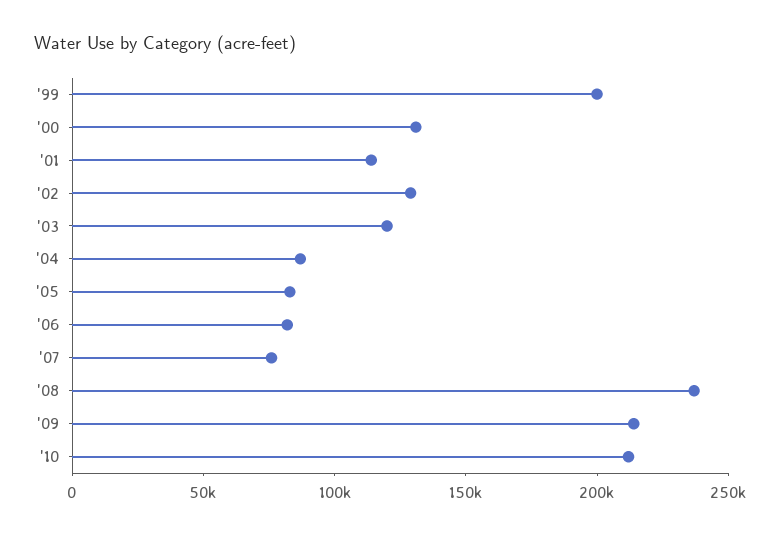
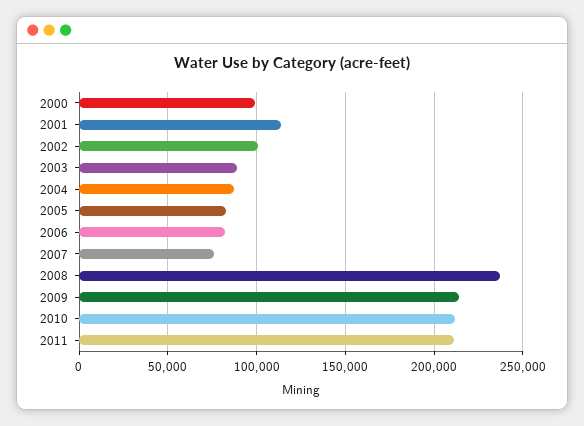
'99: 200000 -> none
'00: 130000 -> 100000
'02: 130000 -> 100000
'03: 120000 -> 90000
2011: none -> 210000

